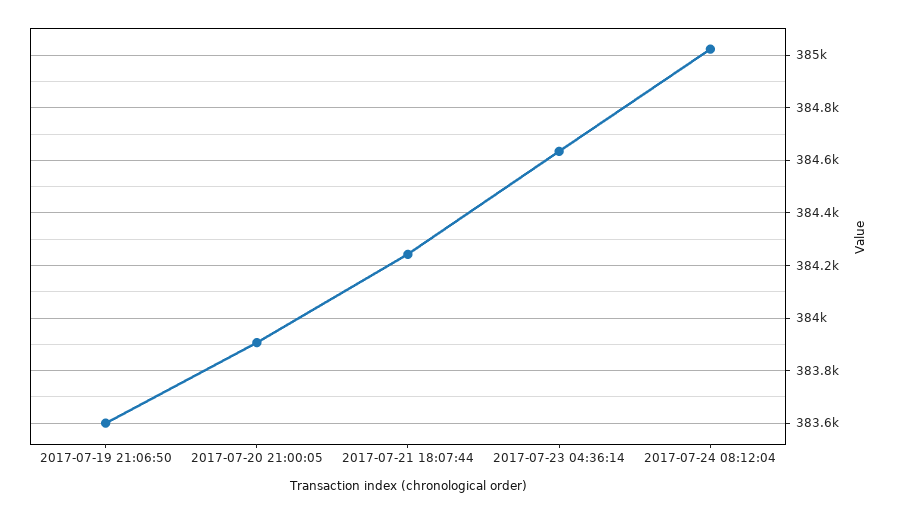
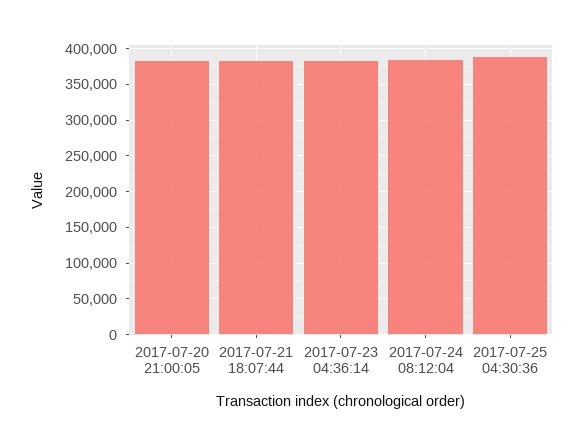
2017-07-19 21:06:50: 383600 -> none
2017-07-25 04:30:36: none -> 390000

